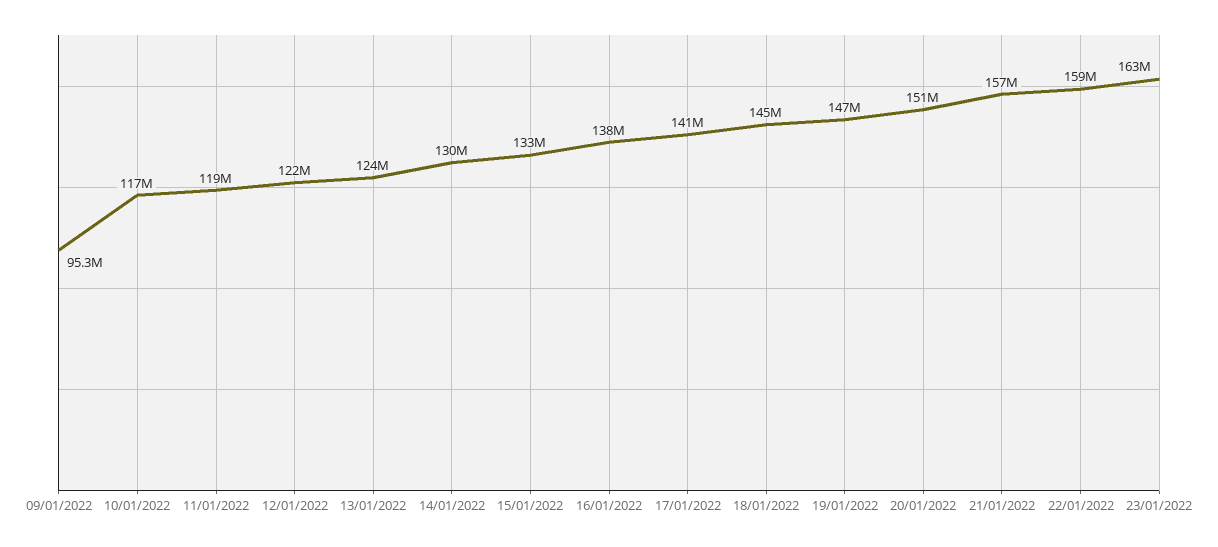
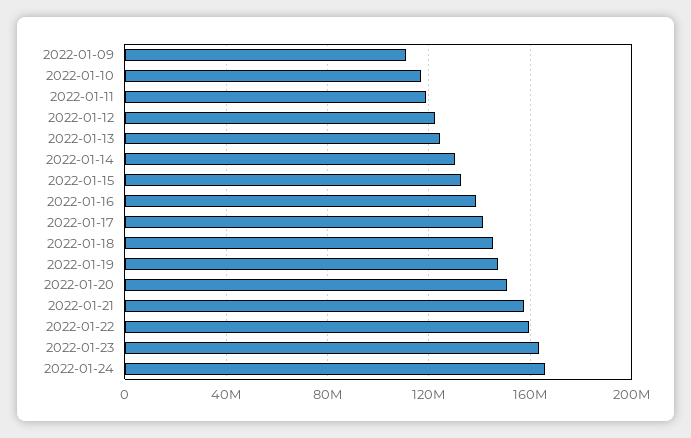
09/01/2022: 95300000 -> 110000000
2022-01-24: none -> 165000000

